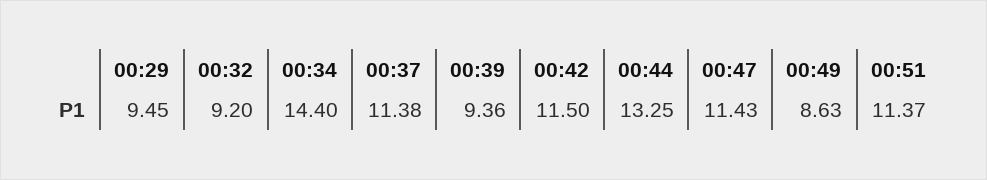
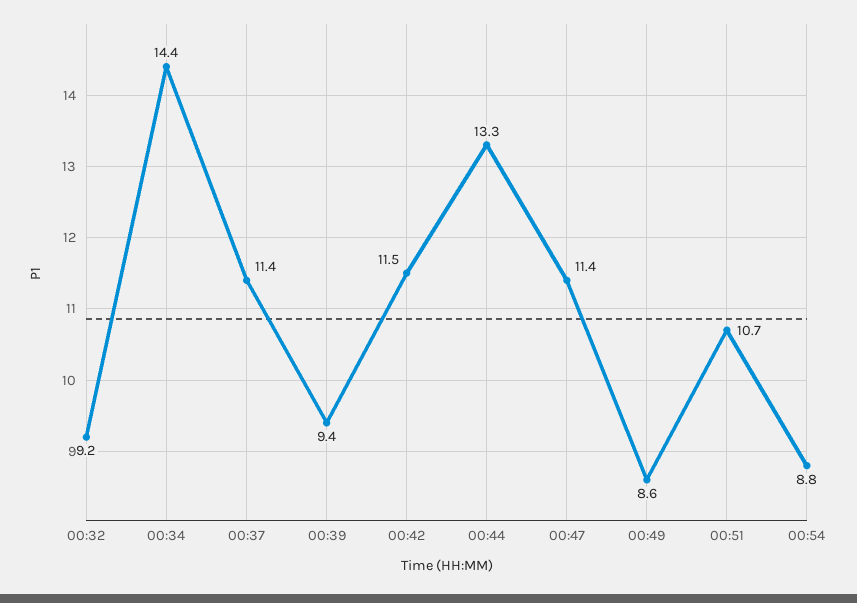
00:29: 9.45 -> none
00:51: 11.37 -> 10.7
00:54: none -> 8.8

